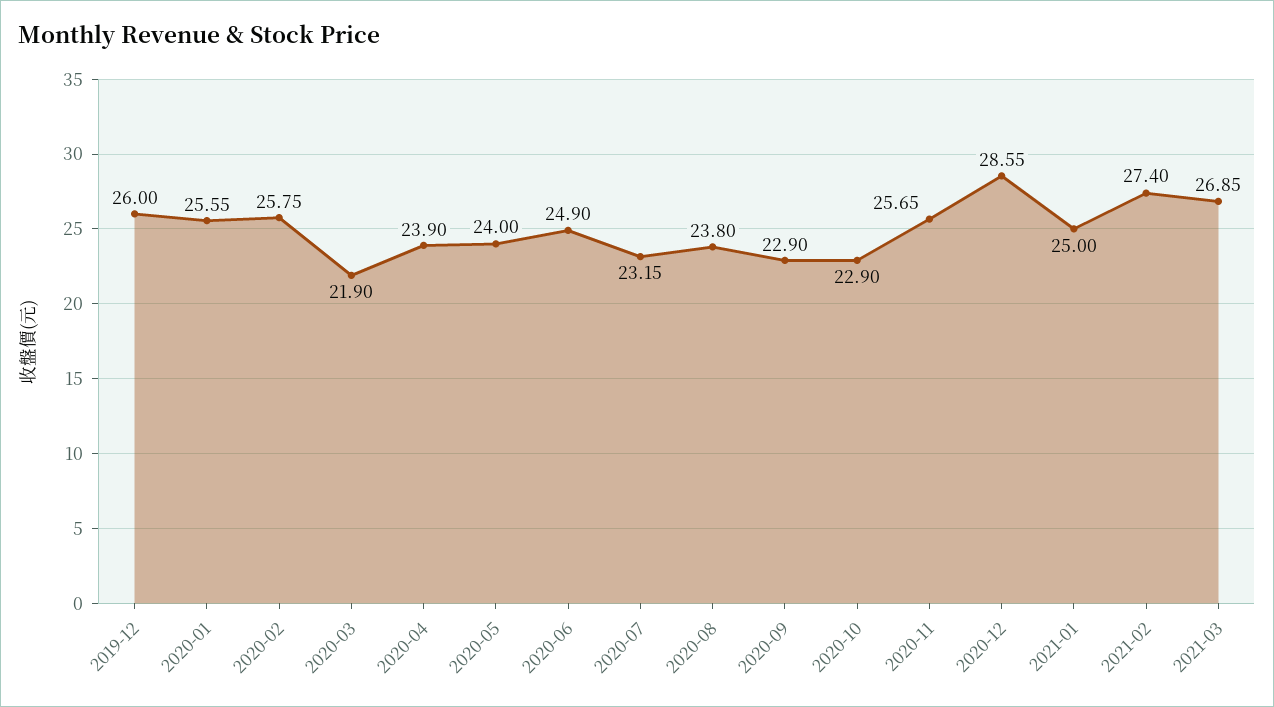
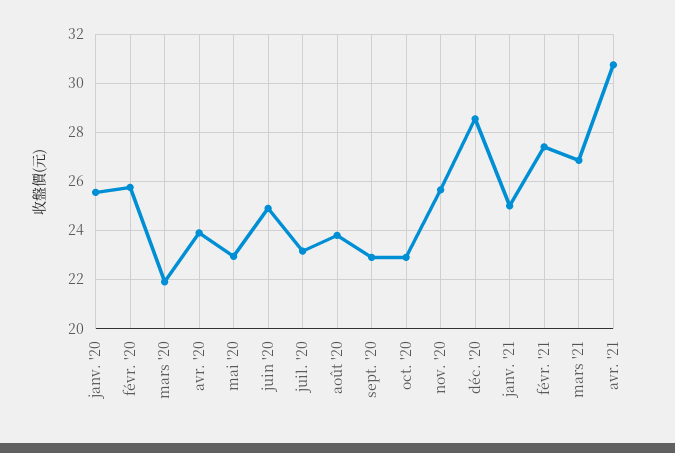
2019-12: 26 -> none
2020-05: 24 -> 23
avr. '21: none -> 30.75

